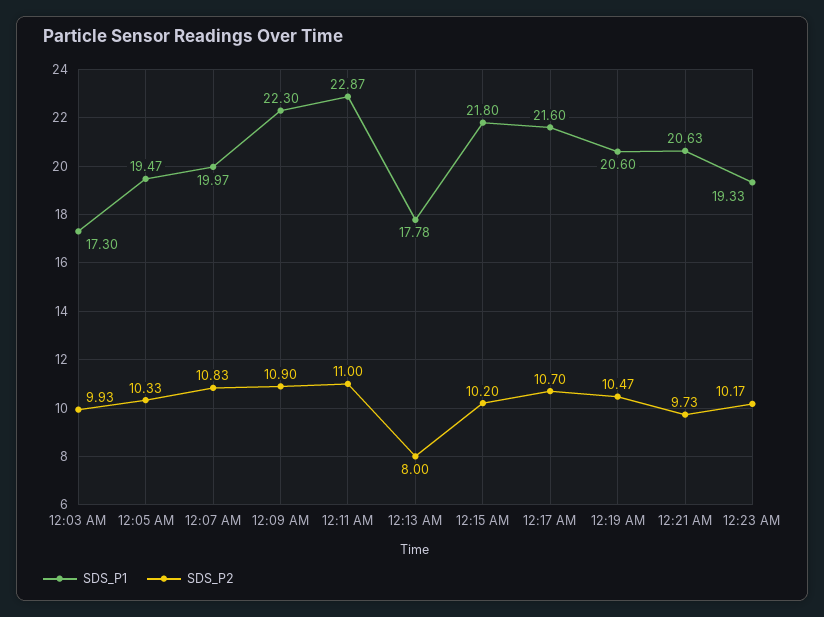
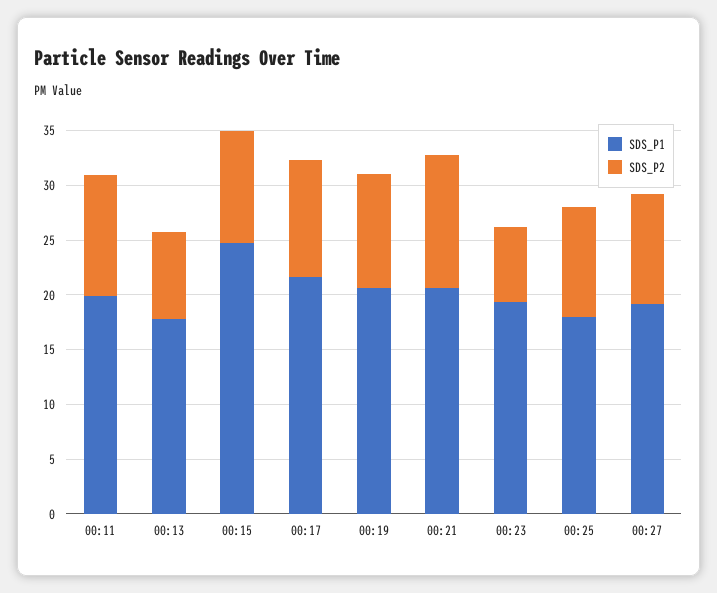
SDS_P1, 12:03 AM: 17.3 -> none
SDS_P2, 12:03 AM: 9.93 -> none
SDS_P1, 12:05 AM: 19.47 -> none
SDS_P2, 12:05 AM: 10.33 -> none
SDS_P1, 12:07 AM: 19.97 -> none
SDS_P2, 12:07 AM: 10.83 -> none
SDS_P1, 12:09 AM: 22.3 -> none
SDS_P2, 12:09 AM: 10.9 -> none
SDS_P1, 12:11 AM: 22.87 -> 20
SDS_P1, 12:15 AM: 21.8 -> 25
SDS_P2, 12:21 AM: 9.73 -> 12
SDS_P2, 12:23 AM: 10.17 -> 7
SDS_P1, 00:25: none -> 18
SDS_P2, 00:25: none -> 10
SDS_P1, 00:27: none -> 19
SDS_P2, 00:27: none -> 10

